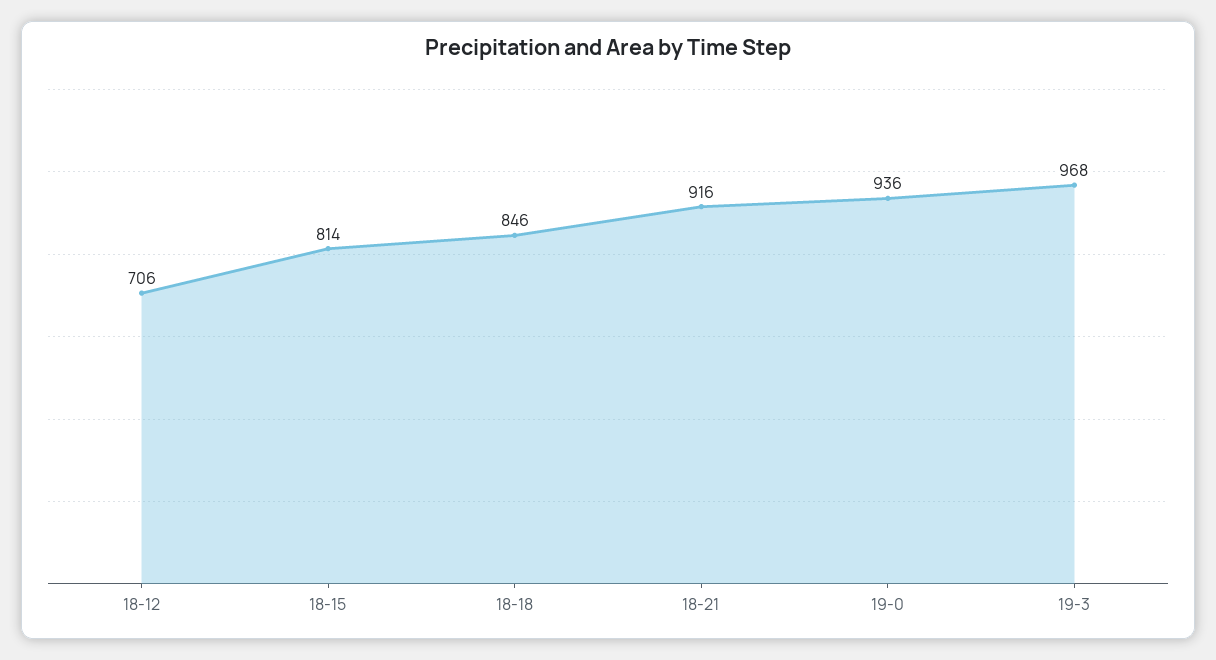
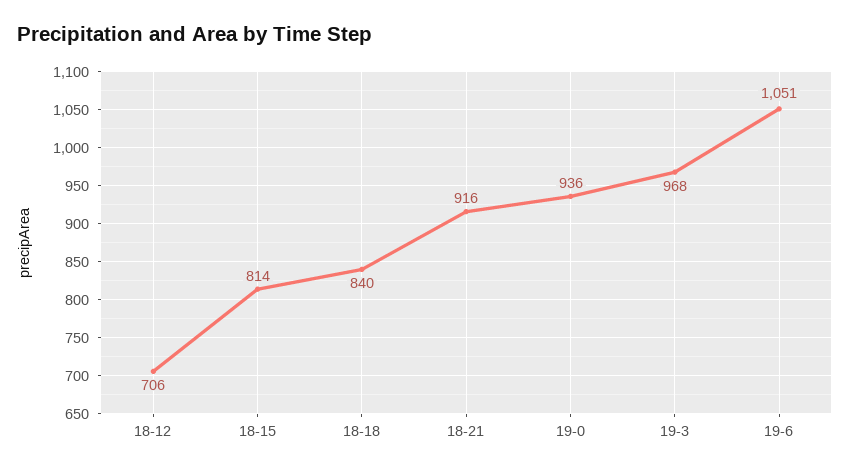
18-18: 846 -> 840
19-6: none -> 1051

